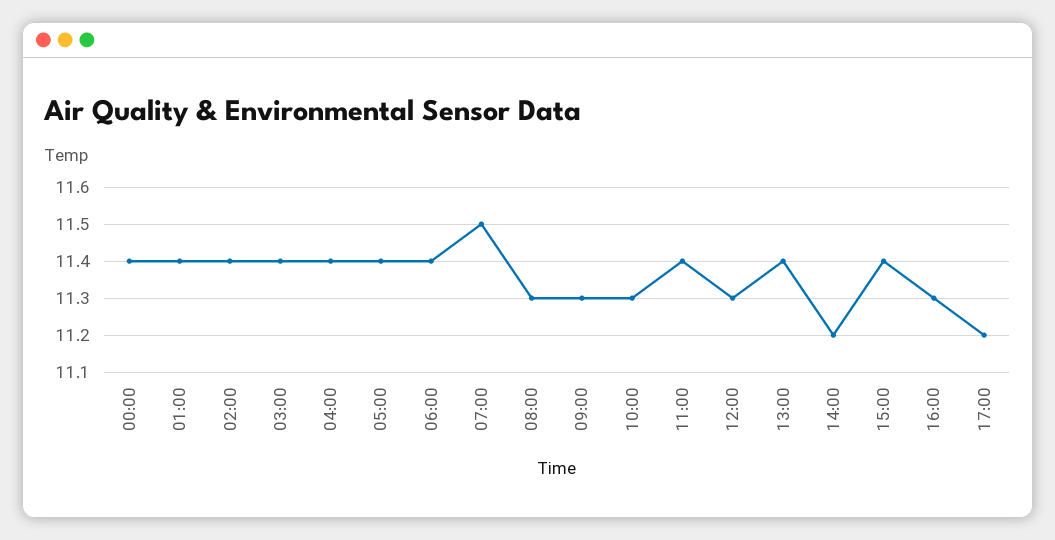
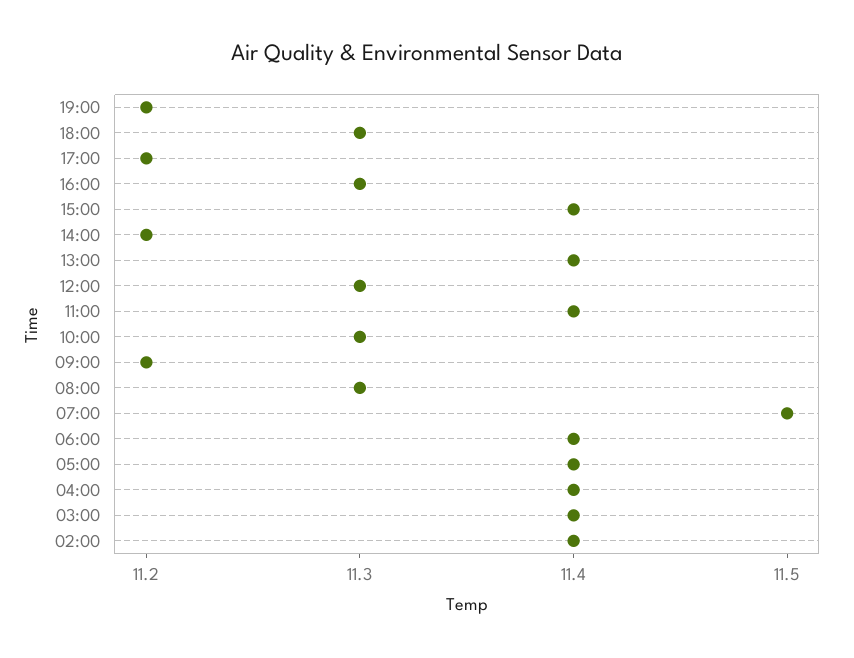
00:00: 11.4 -> none
01:00: 11.4 -> none
09:00: 11.3 -> 11.2
19:00: none -> 11.2
18:00: none -> 11.3

